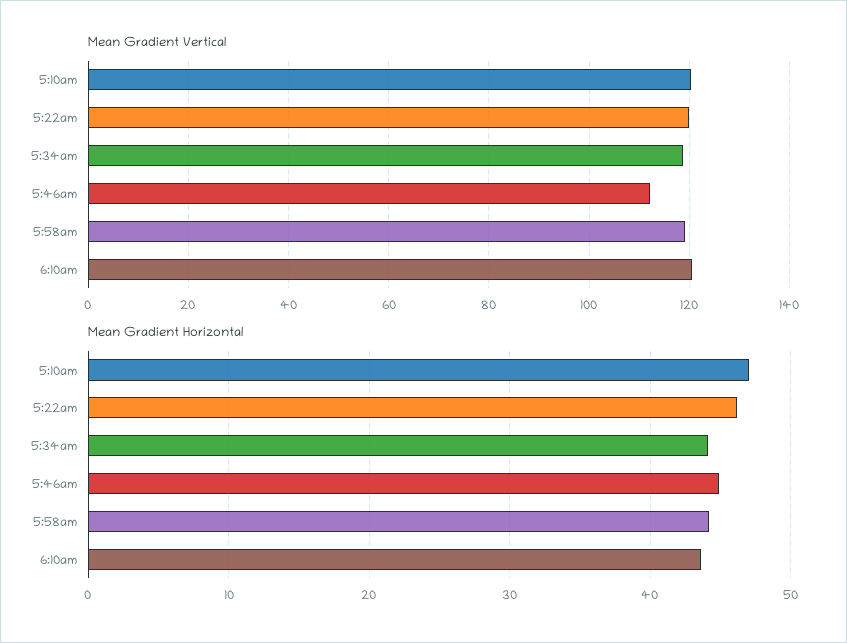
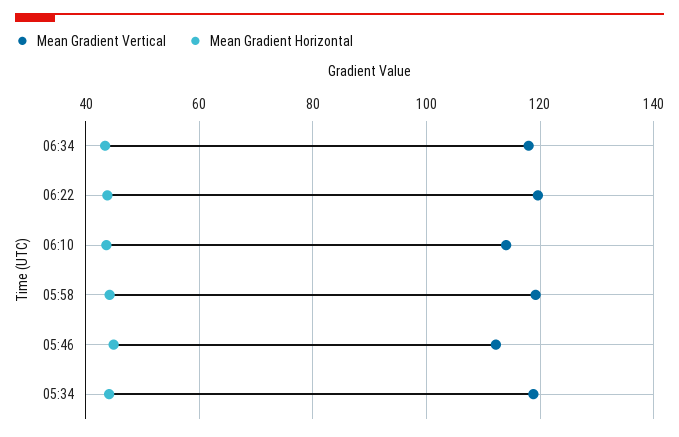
Mean Gradient Vertical, 5:10am: 120 -> none
Mean Gradient Vertical, 5:22am: 120 -> none
Mean Gradient Vertical, 6:10am: 120 -> 114
Mean Gradient Horizontal, 5:10am: 47 -> none
Mean Gradient Horizontal, 5:22am: 46 -> none
Mean Gradient Vertical, 06:34: none -> 118
Mean Gradient Horizontal, 06:34: none -> 44
Mean Gradient Vertical, 06:22: none -> 120
Mean Gradient Horizontal, 06:22: none -> 44

